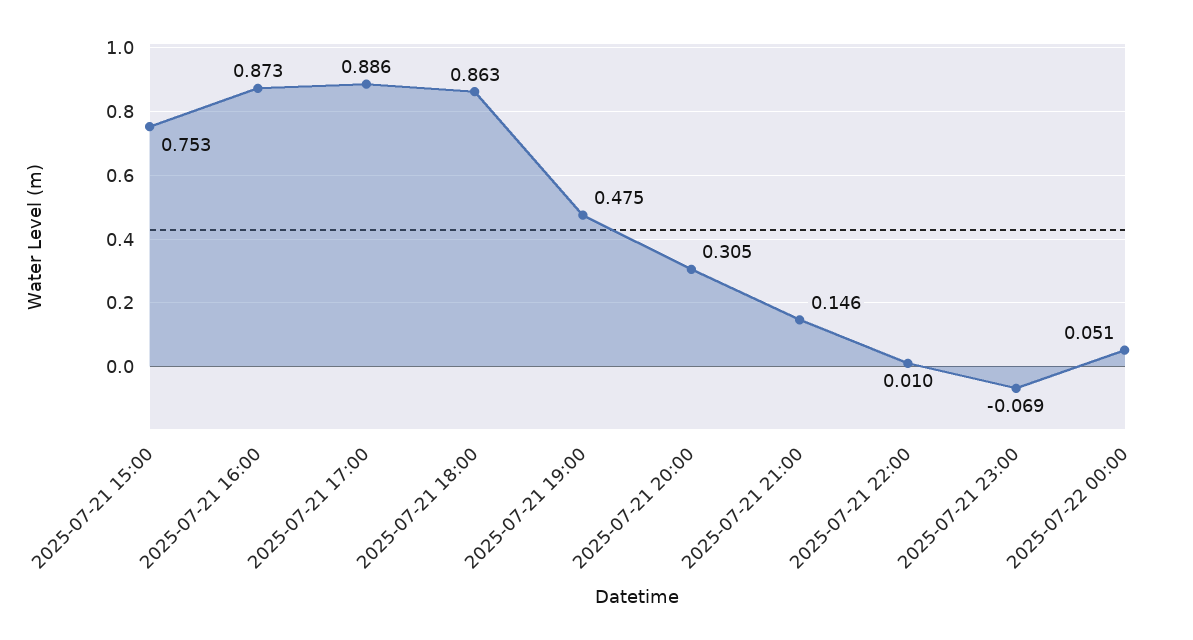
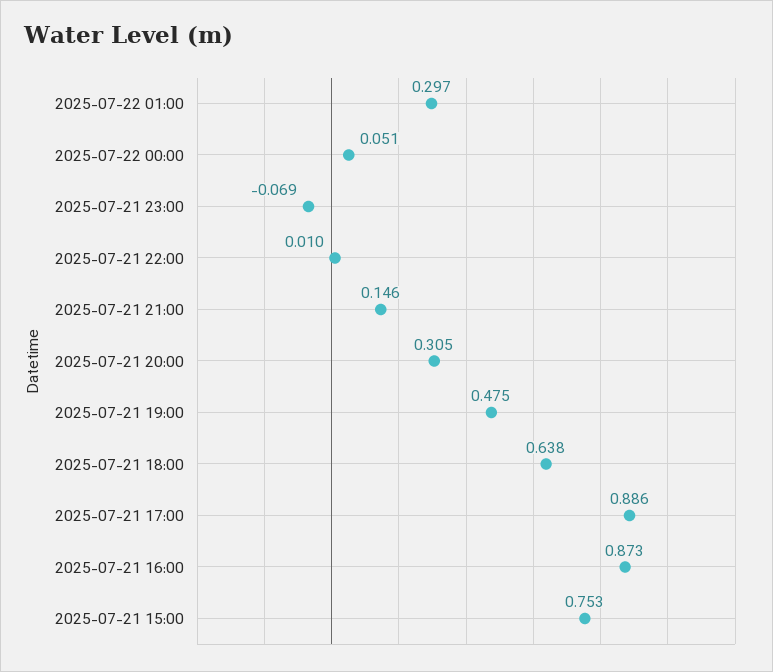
2025-07-21 18:00: 0.863 -> 0.638
2025-07-22 01:00: none -> 0.297

